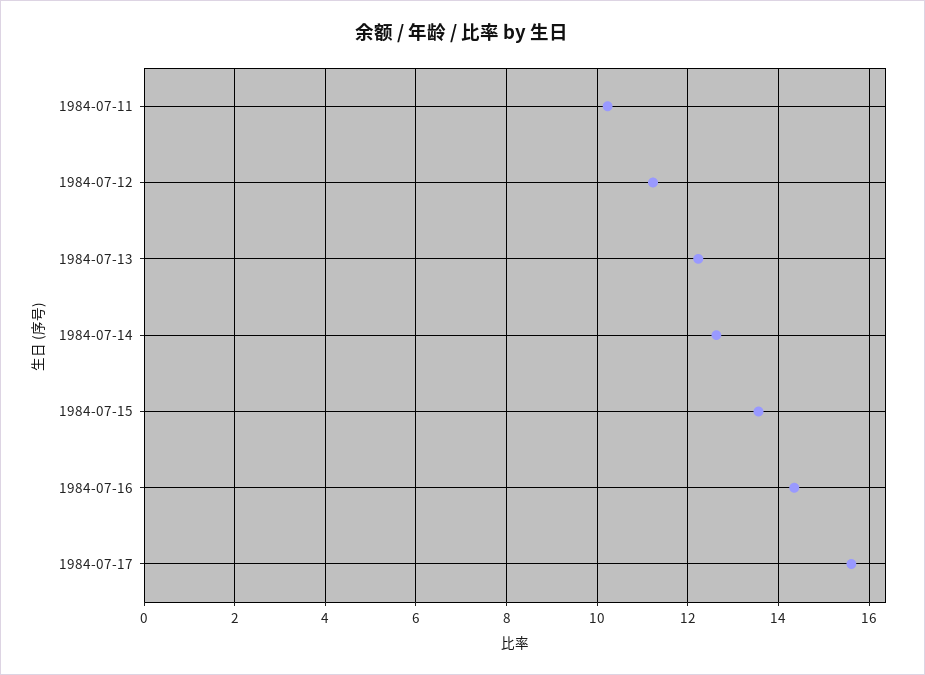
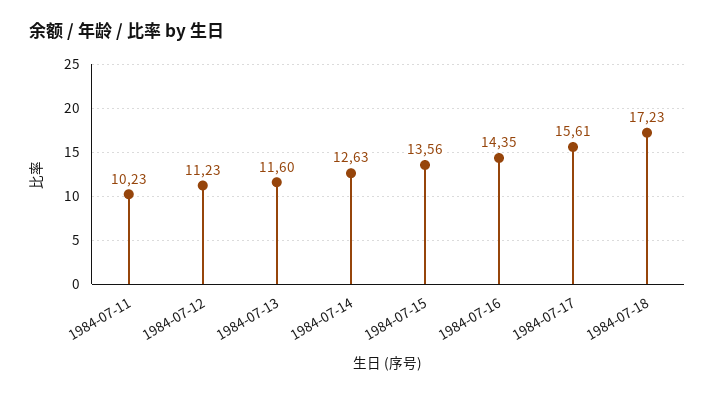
1984-07-13: 12.2 -> 11.6
1984-07-18: none -> 17.23

